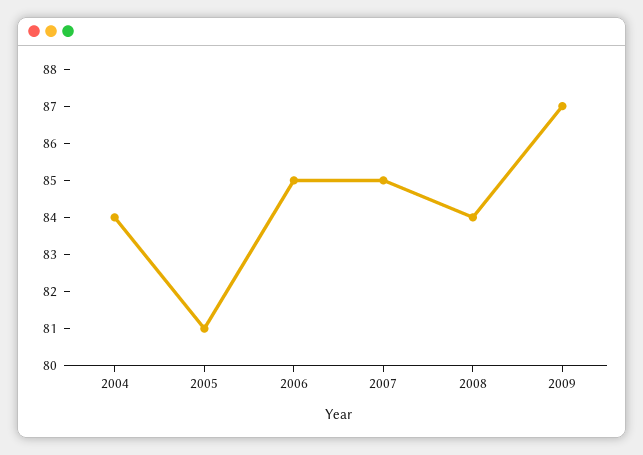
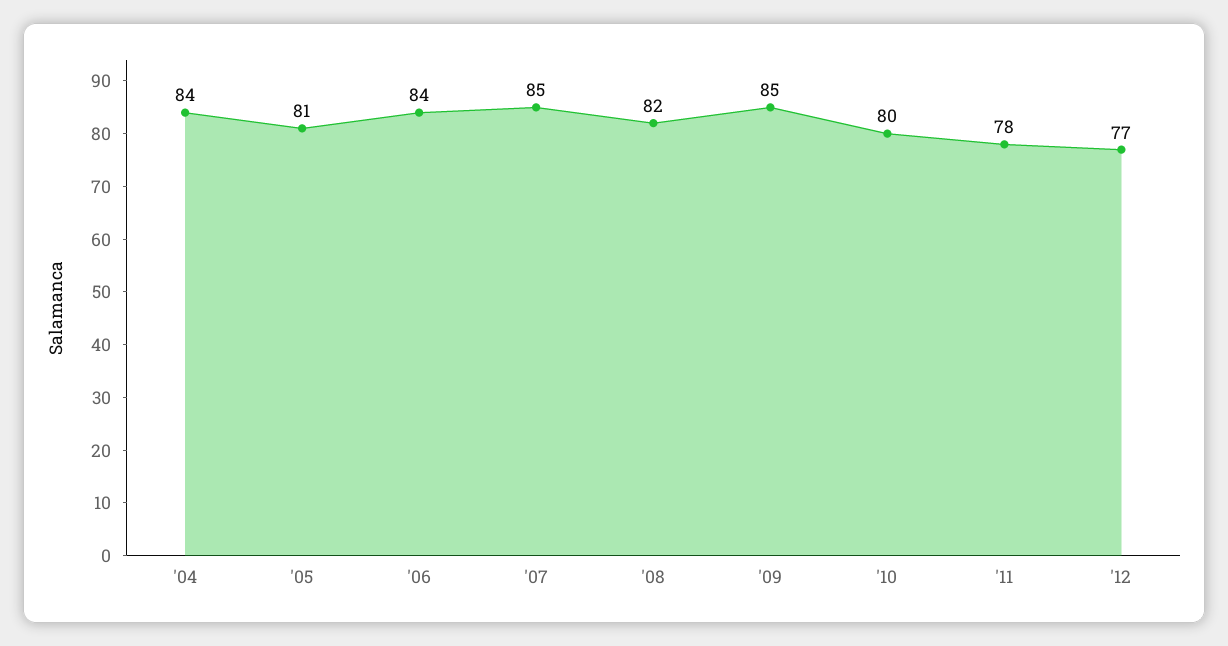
2006: 85 -> 84
2008: 84 -> 82
2009: 87 -> 85
'10: none -> 80
'11: none -> 78
'12: none -> 77

